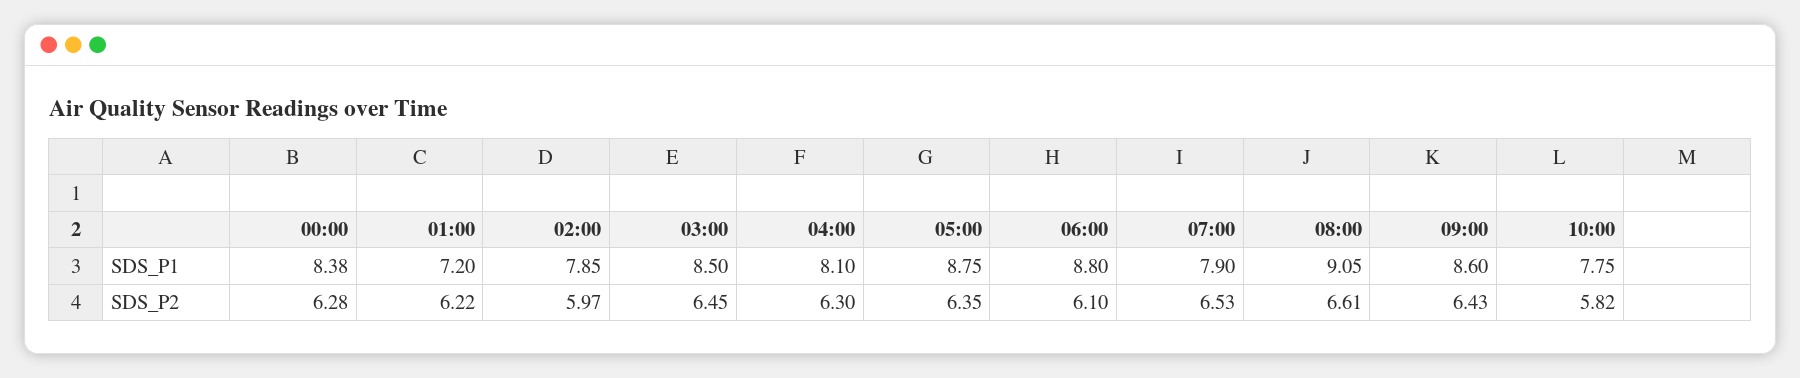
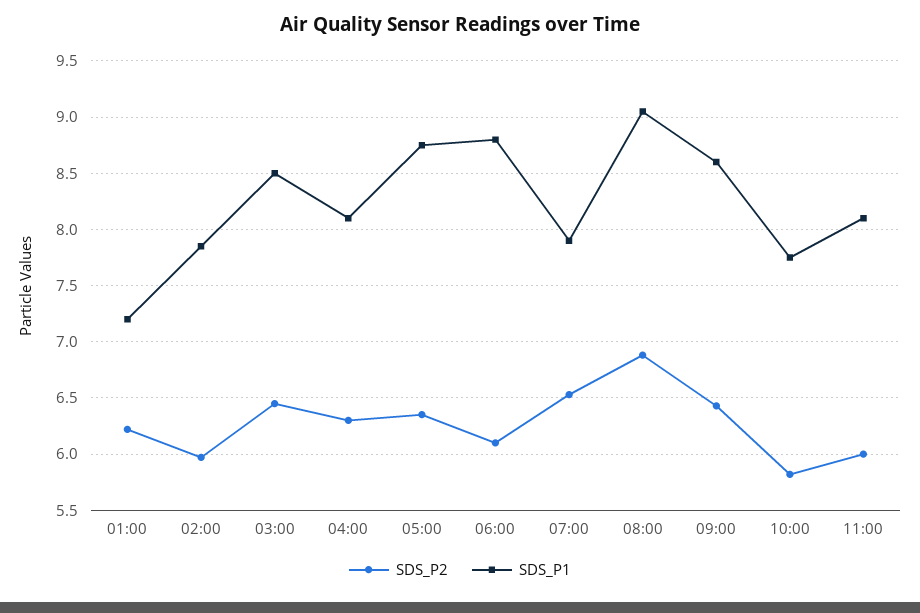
SDS_P1, 00:00: 8.38 -> none
SDS_P2, 00:00: 6.28 -> none
SDS_P2, 08:00: 6.61 -> 6.9
SDS_P2, 11:00: none -> 6
SDS_P1, 11:00: none -> 8.1

